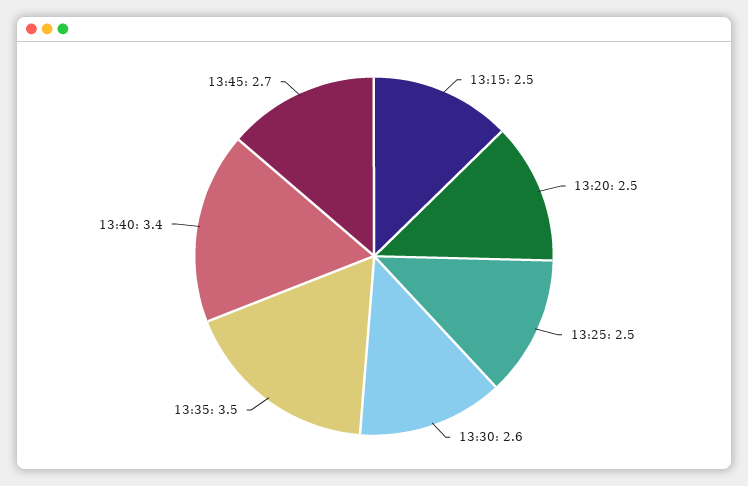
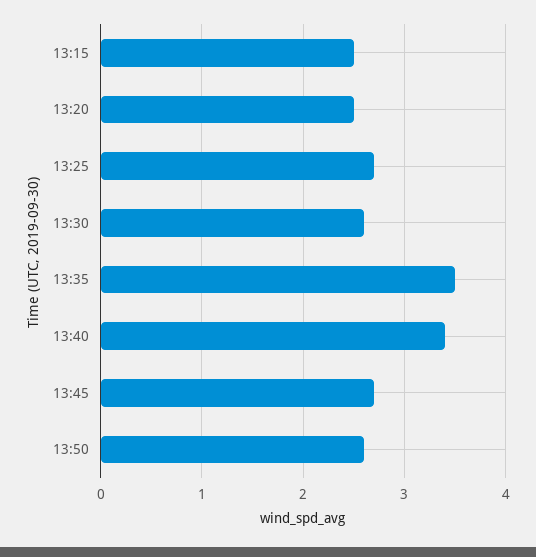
13:25: 2.5 -> 2.7
13:50: none -> 2.6

